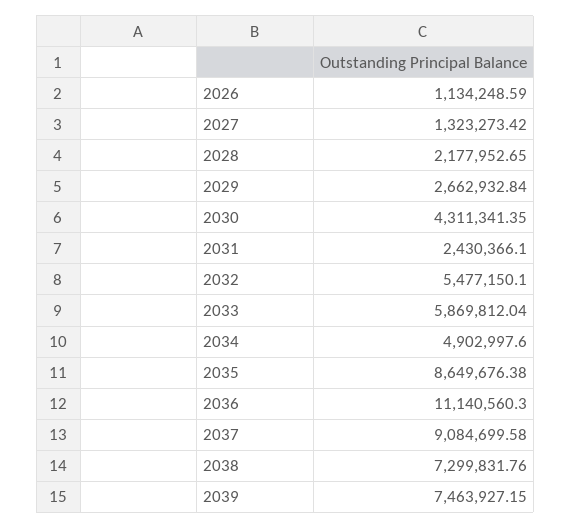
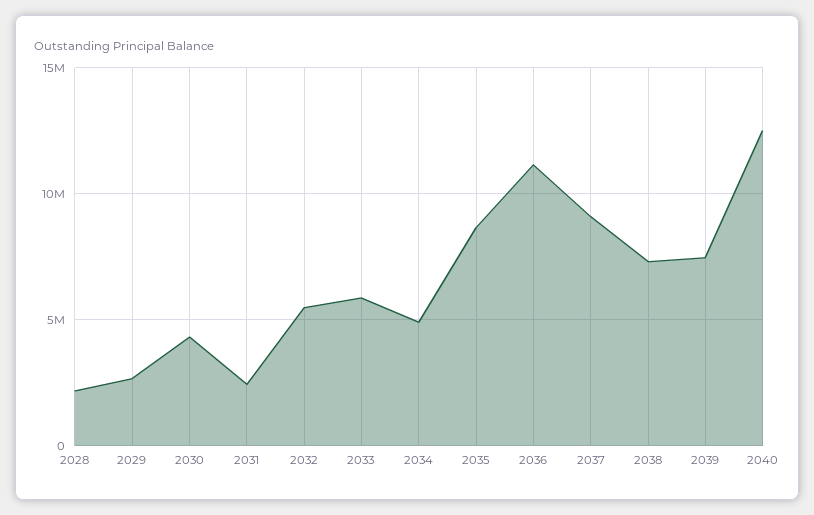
2026: 1134248.59 -> none
2027: 1323273.42 -> none
2040: none -> 12500000

